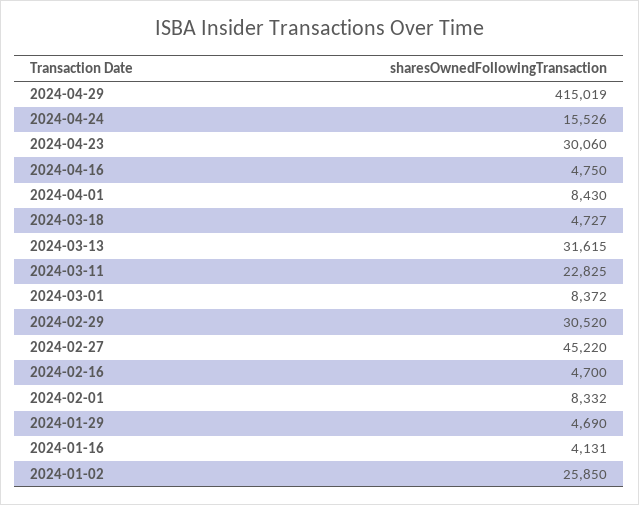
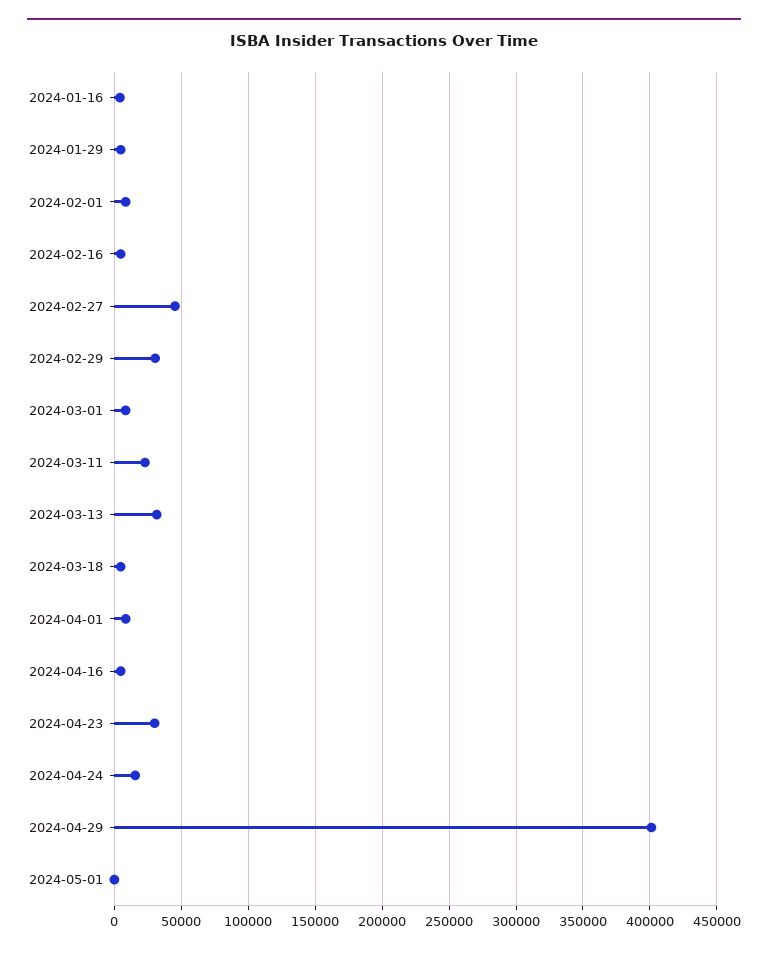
2024-04-29: 415019 -> 400000
2024-01-02: 25850 -> none
2024-05-01: none -> 0

